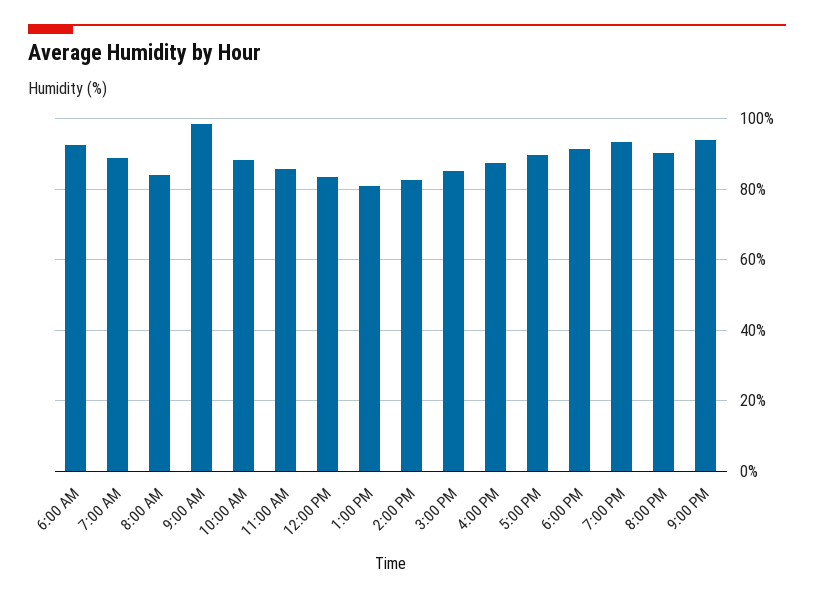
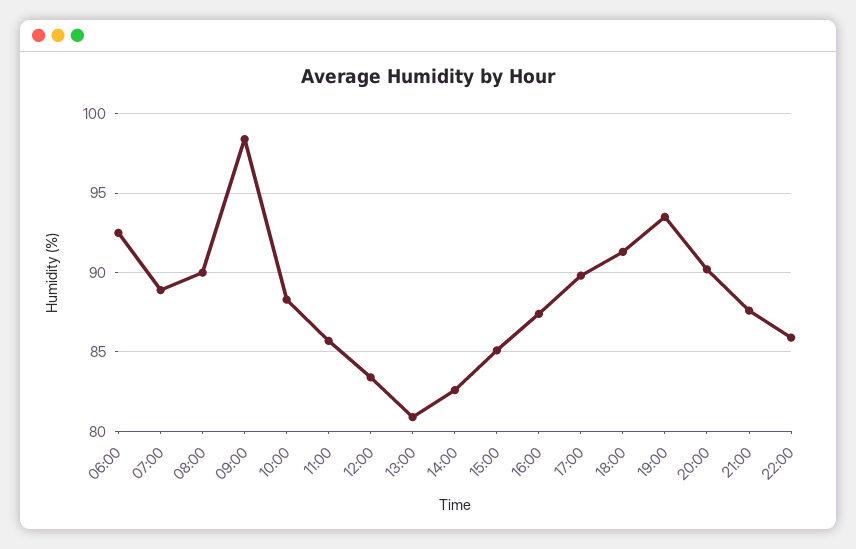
8:00 AM: 84 -> 90
9:00 PM: 94 -> 87.5
22:00: none -> 86

